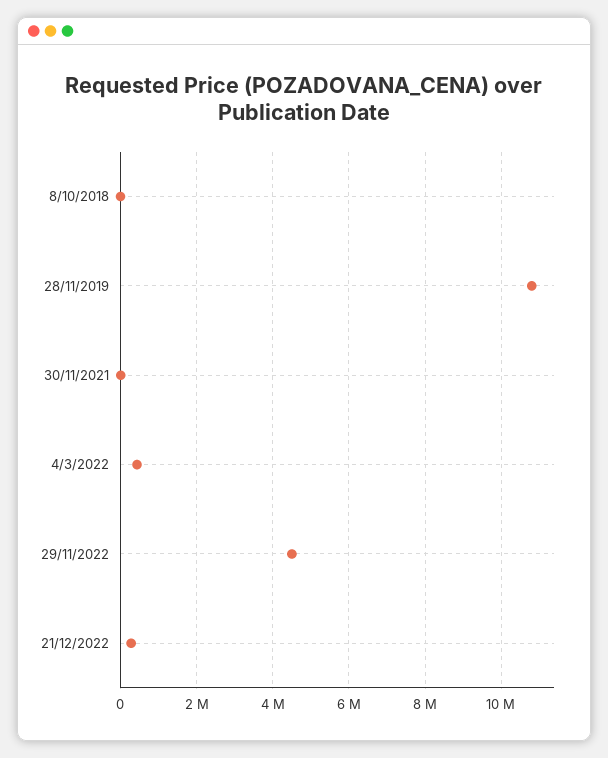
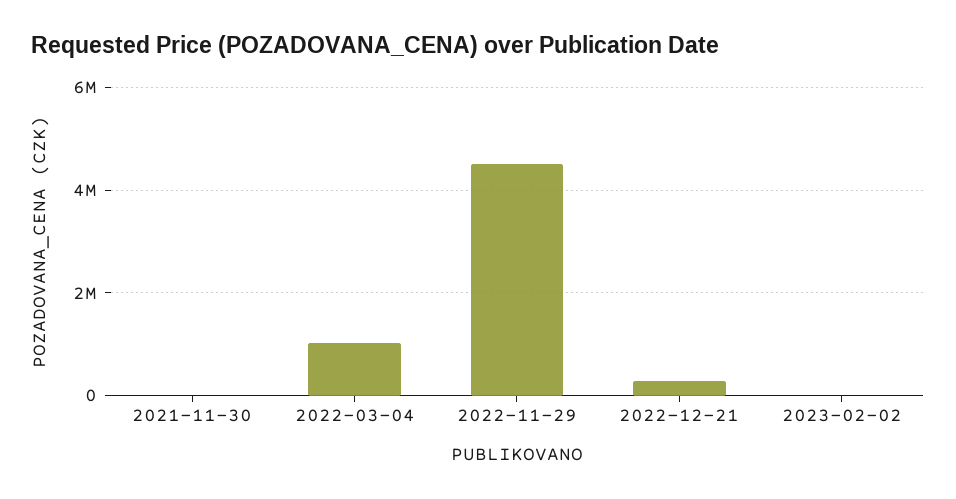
8/10/2018: 0 -> none
28/11/2019: 10800000 -> none
4/3/2022: 400000 -> 1000000
2023-02-02: none -> 0

